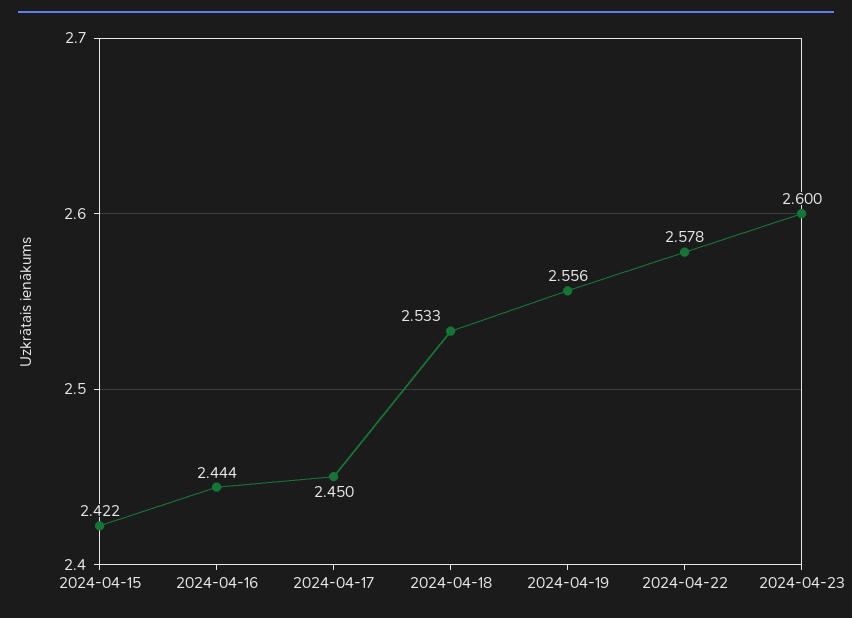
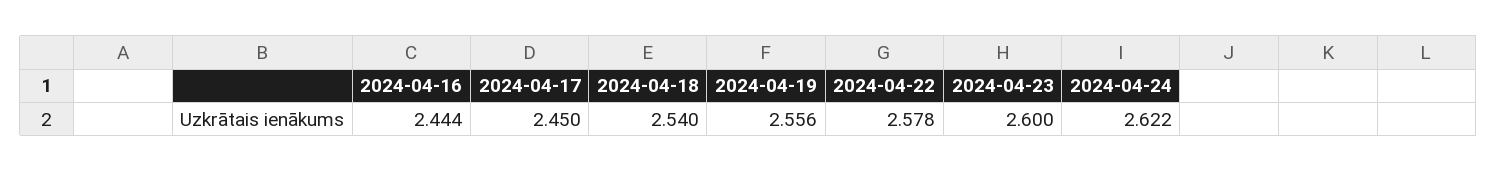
2024-04-15: 2.422 -> none
2024-04-18: 2.533 -> 2.54
2024-04-24: none -> 2.622

